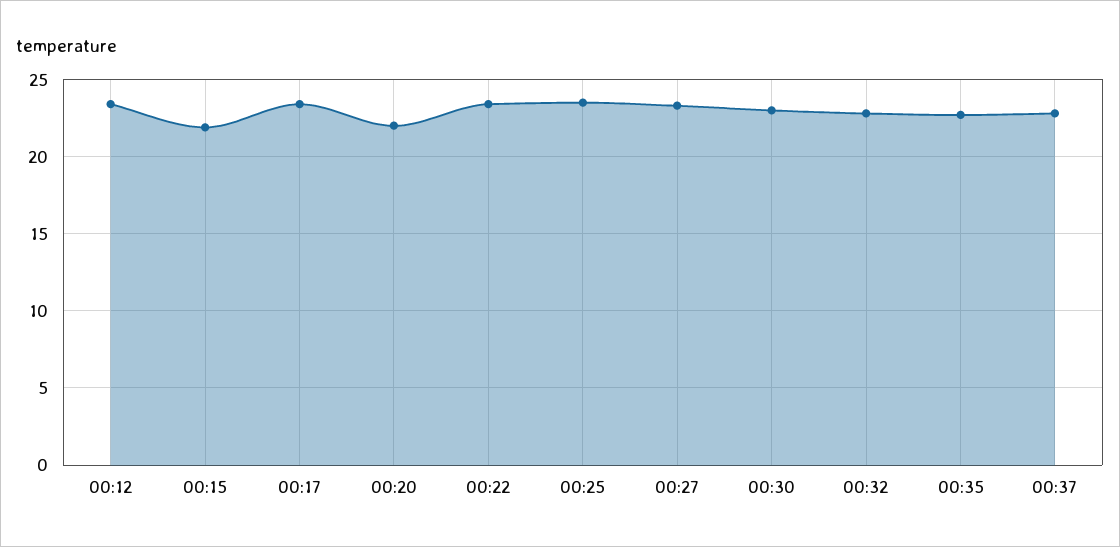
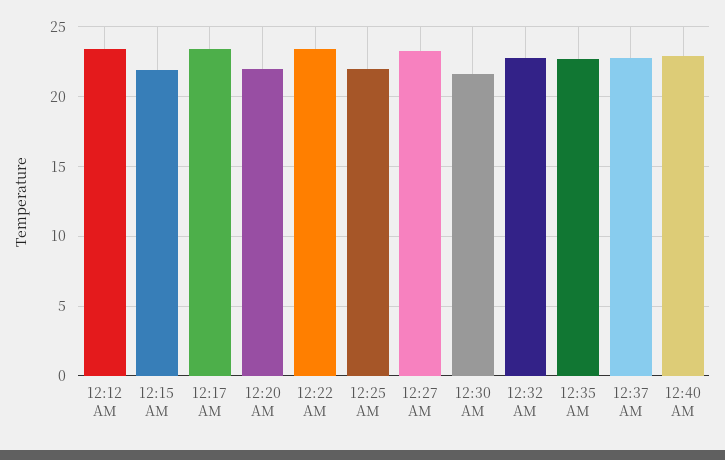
00:25: 23.5 -> 22
00:30: 23 -> 21.5
12:40 AM: none -> 23

